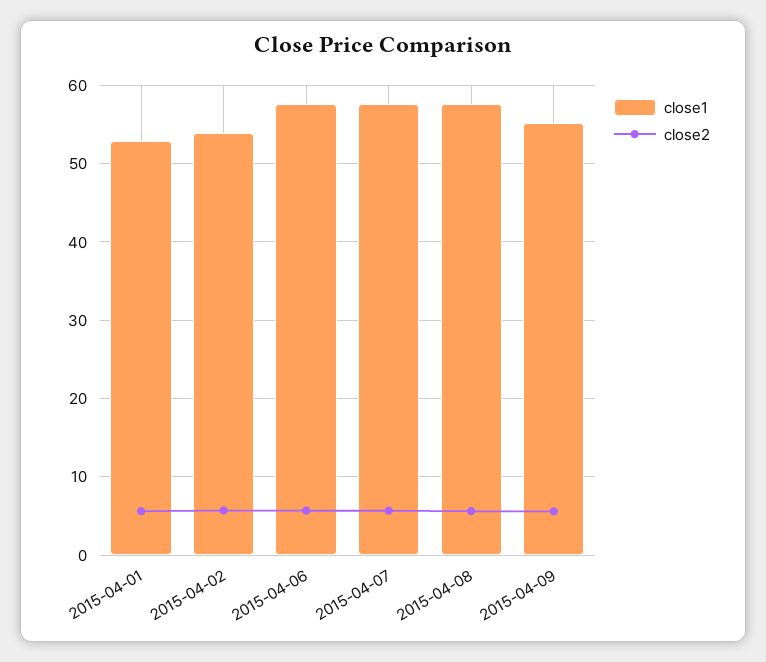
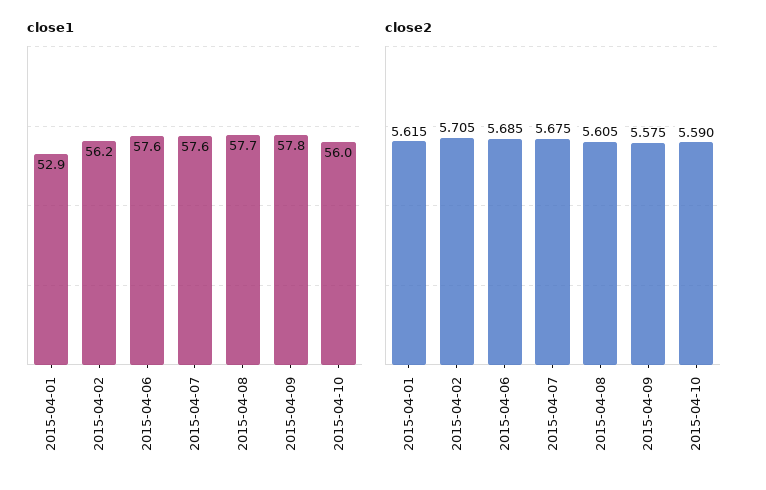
close1, 2015-04-02: 54 -> 56.2
close1, 2015-04-09: 55 -> 57.8
close1, 2015-04-10: none -> 56
close2, 2015-04-10: none -> 5.59

